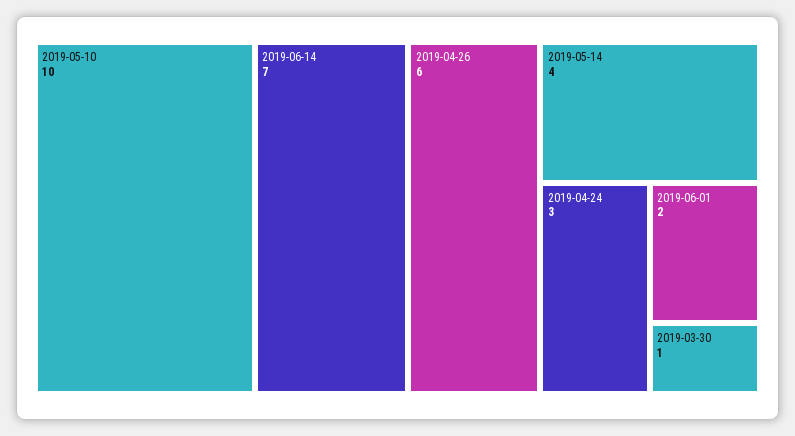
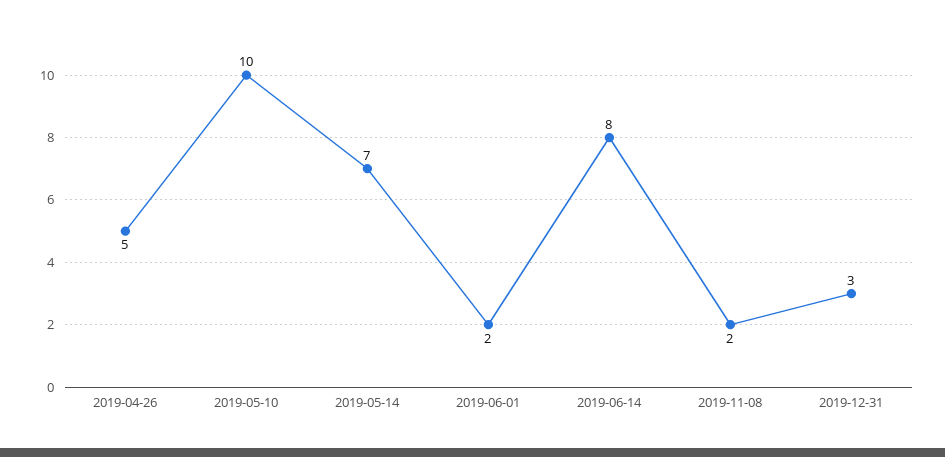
2019-06-14: 7 -> 8
2019-04-26: 6 -> 5
2019-05-14: 4 -> 7
2019-04-24: 3 -> none
2019-03-30: 1 -> none
2019-11-08: none -> 2
2019-12-31: none -> 3

